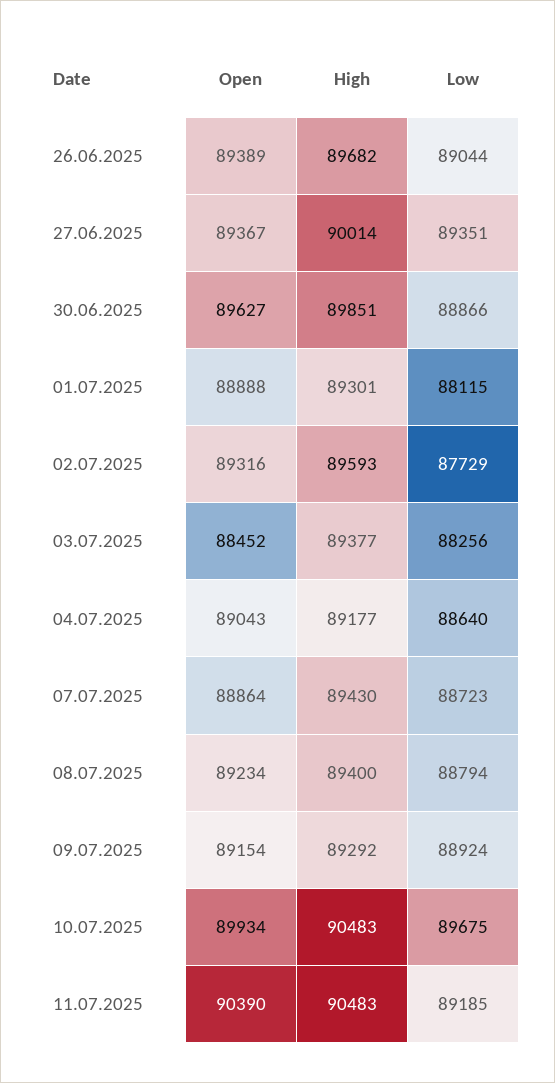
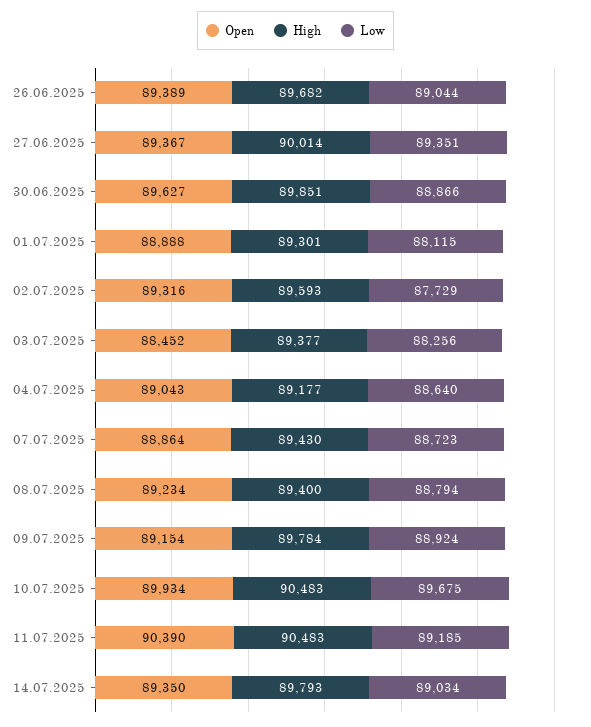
High, 09.07.2025: 89292 -> 89784
Open, 14.07.2025: none -> 89350
High, 14.07.2025: none -> 89793
Low, 14.07.2025: none -> 89034

